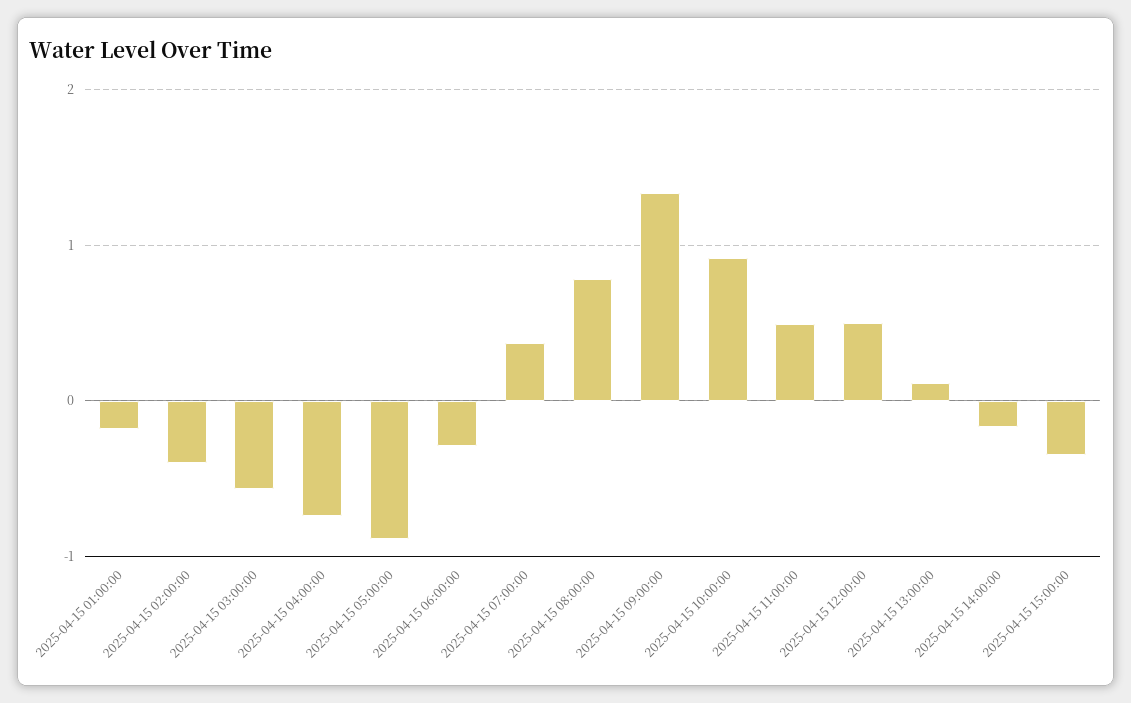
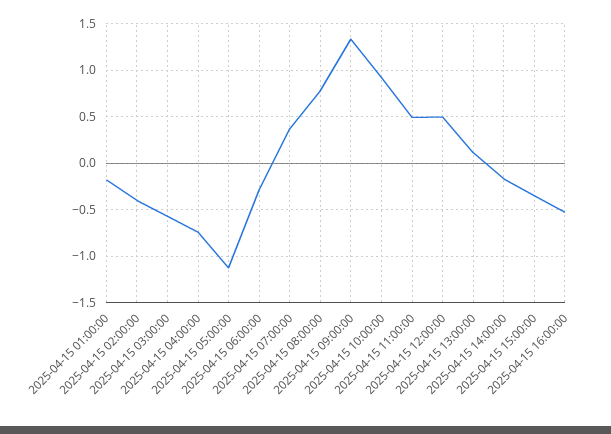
2025-04-15 05:00:00: -0.9 -> -1.1
2025-04-15 16:00:00: none -> -0.5

